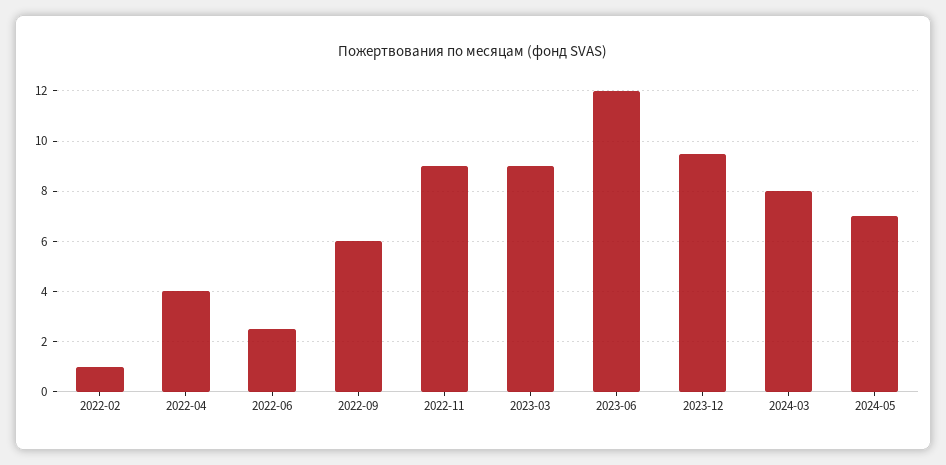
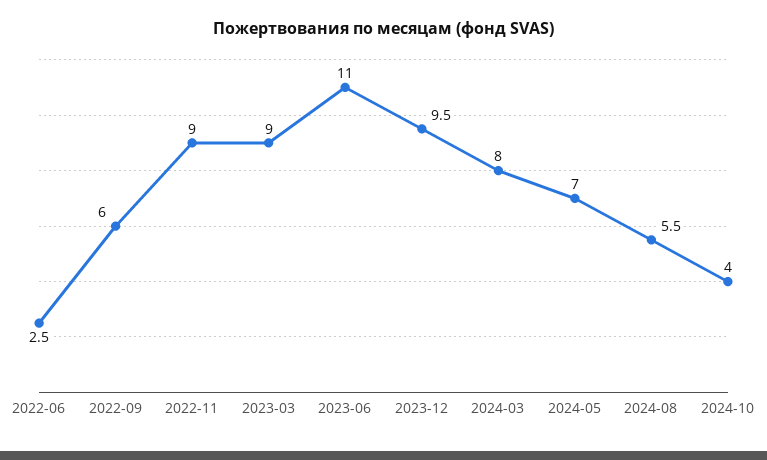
2022-02: 1 -> none
2022-04: 4 -> none
2023-06: 12 -> 11
2024-08: none -> 5.5
2024-10: none -> 4

